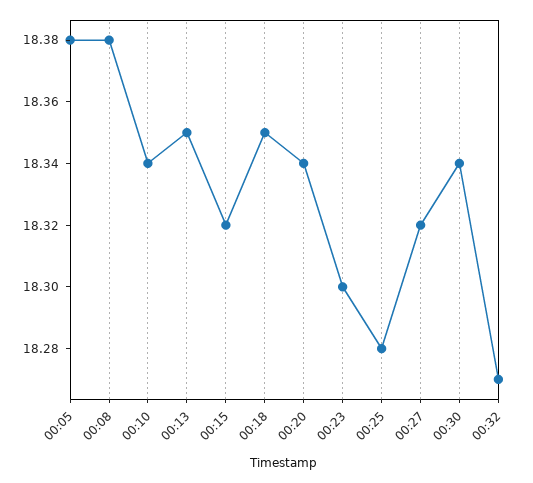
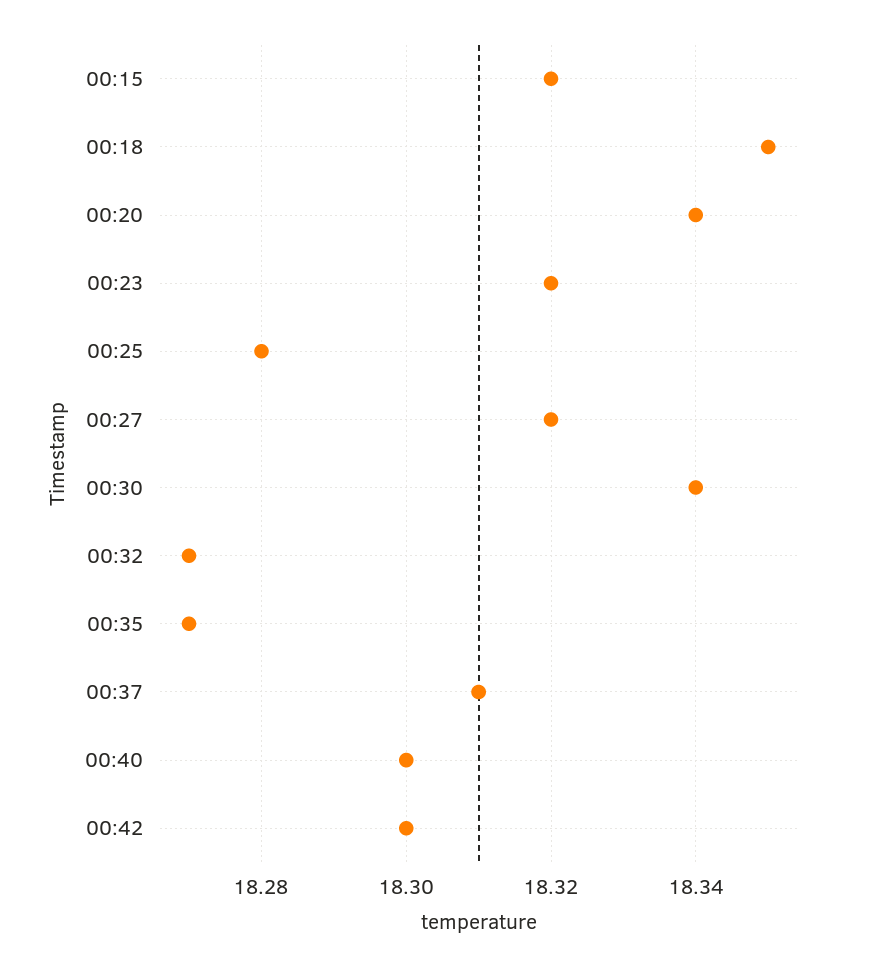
00:05: 18.38 -> none
00:08: 18.38 -> none
00:10: 18.34 -> none
00:13: 18.35 -> none
00:23: 18.3 -> 18.32
00:35: none -> 18.27
00:37: none -> 18.31
00:40: none -> 18.3
00:42: none -> 18.3

